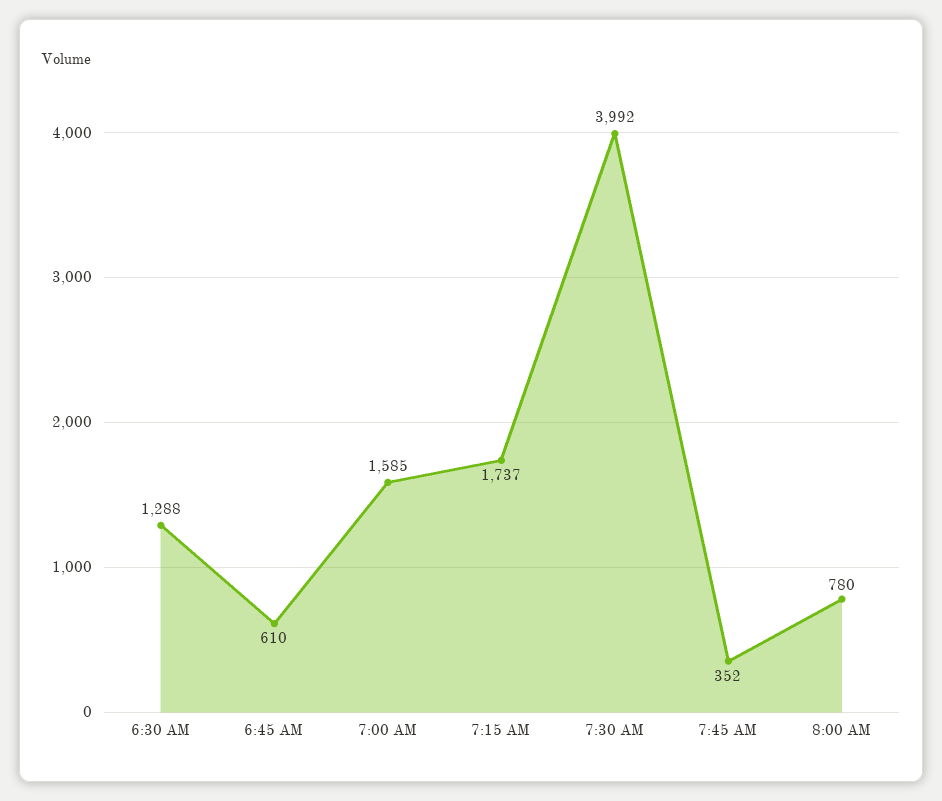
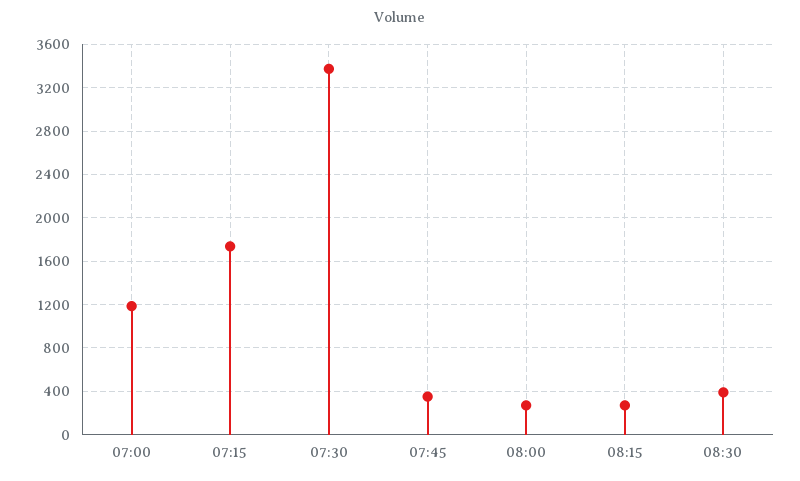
6:30 AM: 1288 -> none
6:45 AM: 610 -> none
7:00 AM: 1585 -> 1200
7:30 AM: 3992 -> 3400
8:00 AM: 780 -> 300
08:15: none -> 300
08:30: none -> 400

